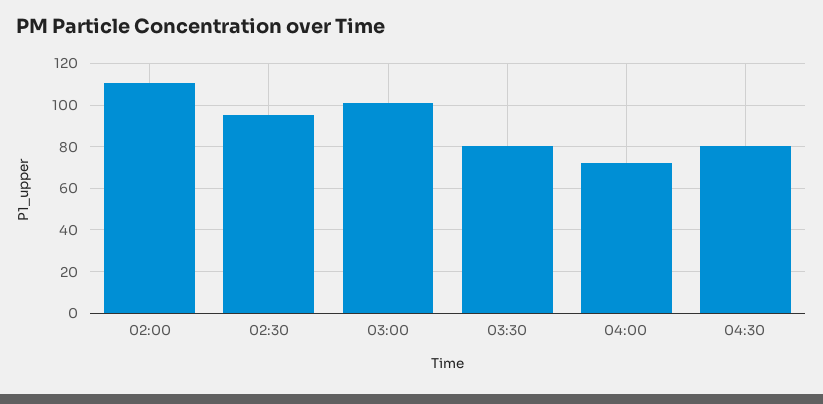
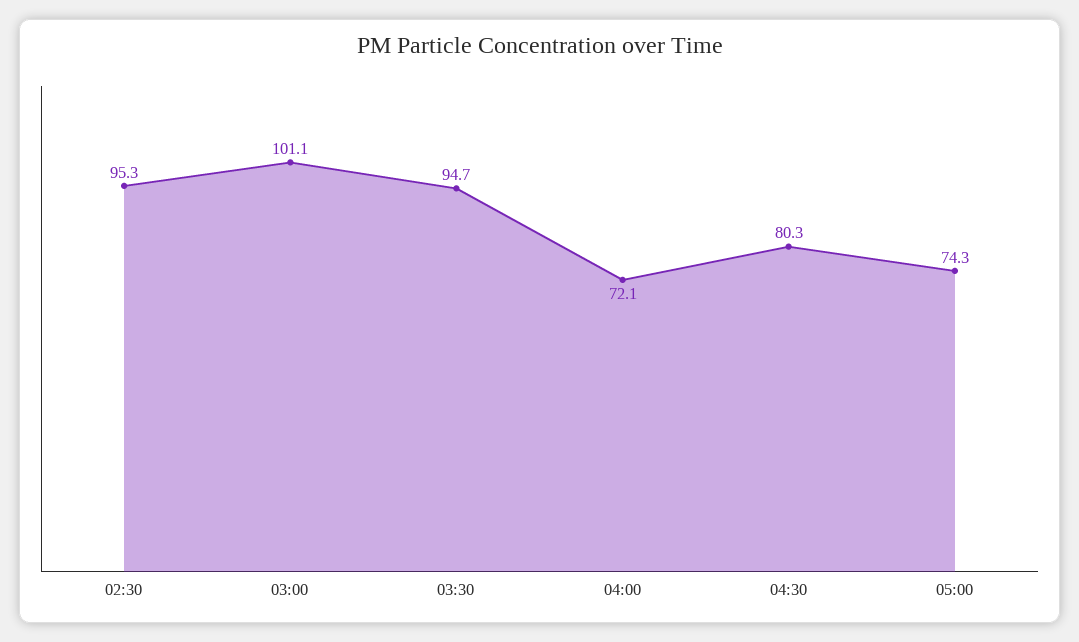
02:00: 110 -> none
03:30: 80 -> 94.7
05:00: none -> 74.3

